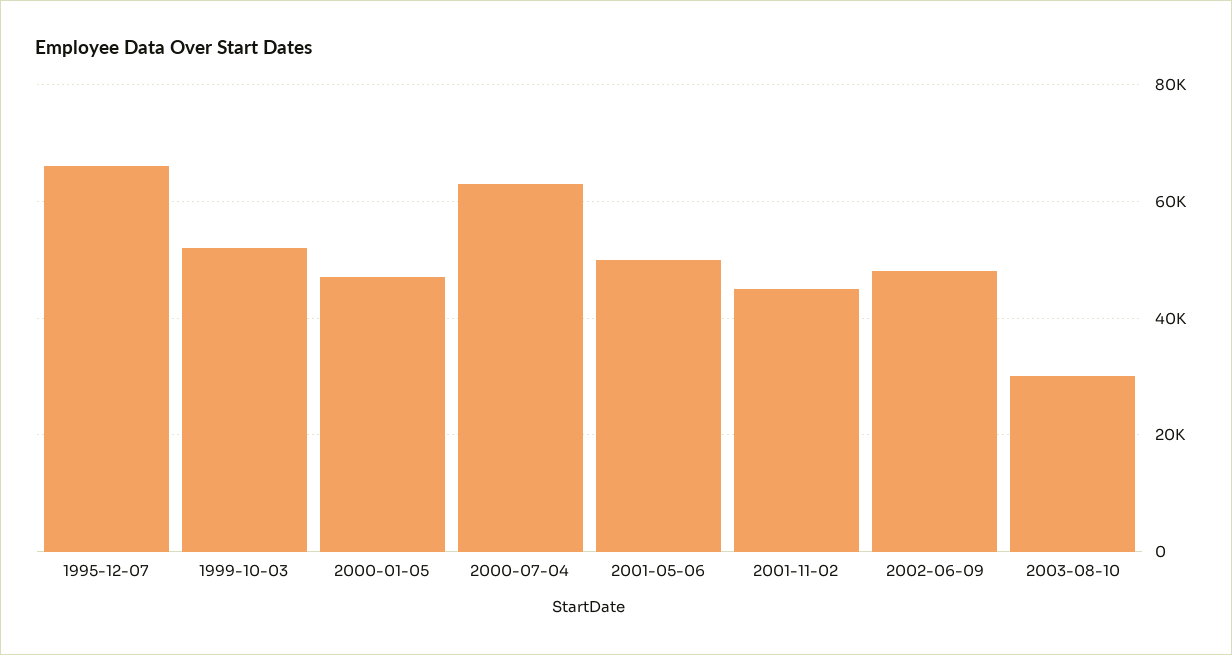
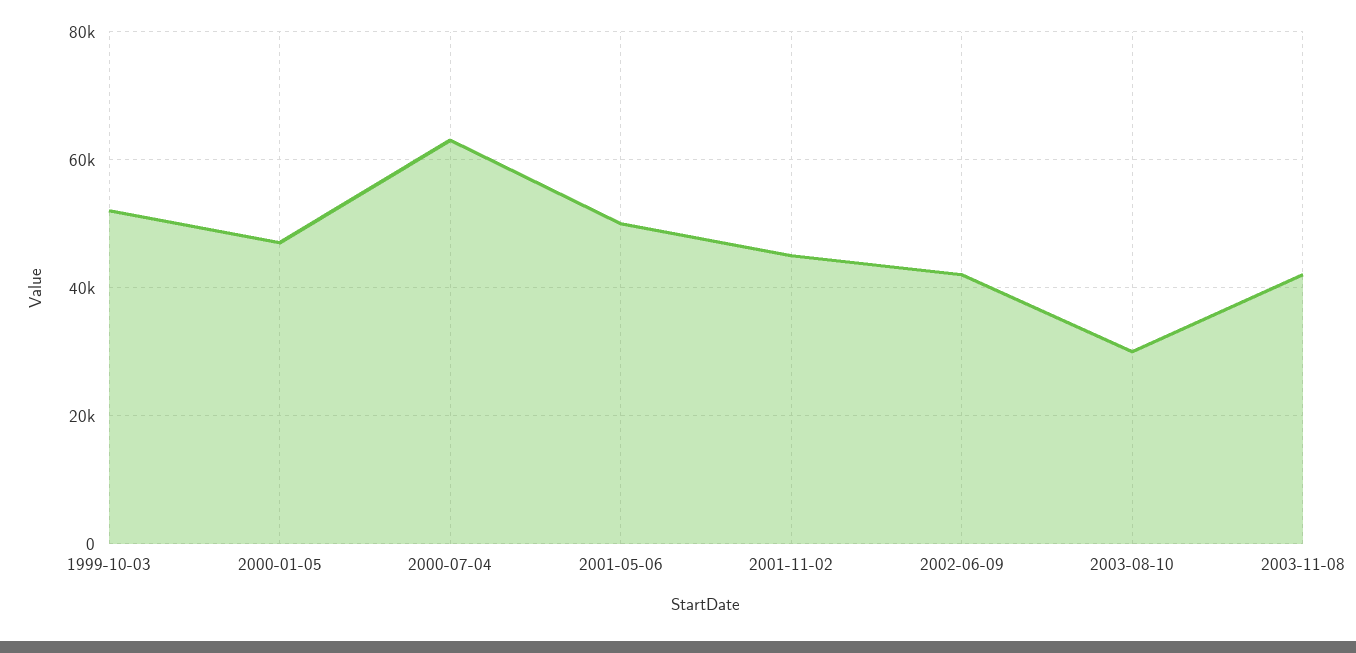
1995-12-07: 66000 -> none
2002-06-09: 48000 -> 42000
2003-11-08: none -> 42000

